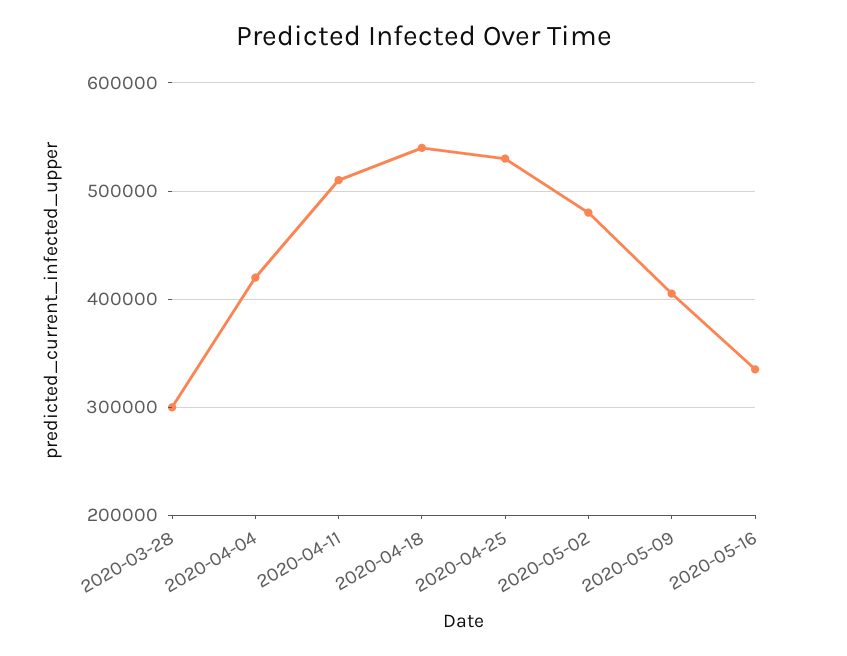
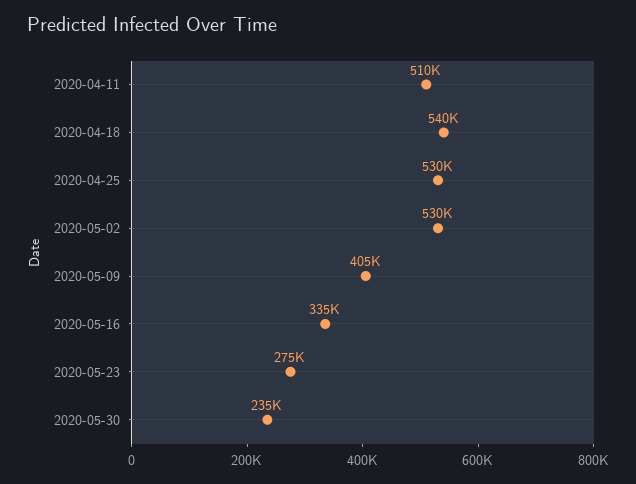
2020-03-28: 300000 -> none
2020-04-04: 420000 -> none
2020-05-02: 480000 -> 530000
2020-05-23: none -> 275000
2020-05-30: none -> 235000

